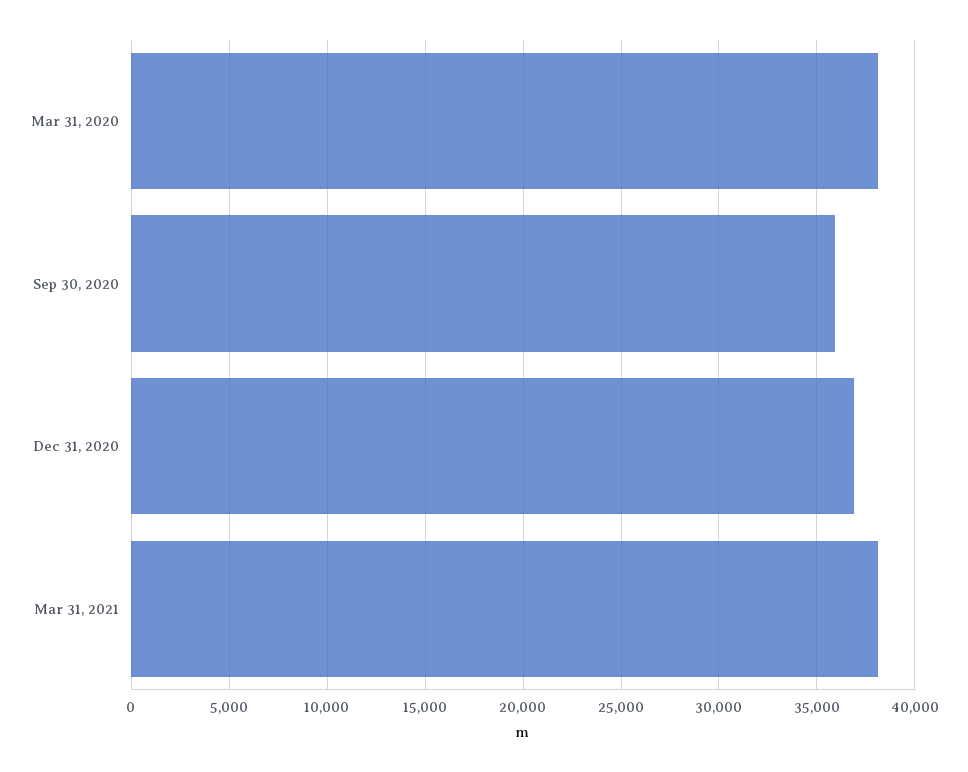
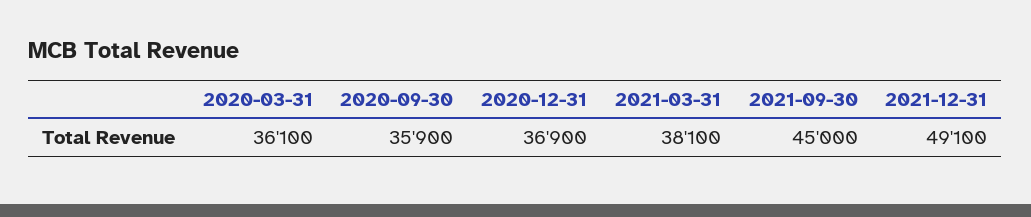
Mar 31, 2020: 38000 -> 36100
2021-09-30: none -> 45000
2021-12-31: none -> 49100

